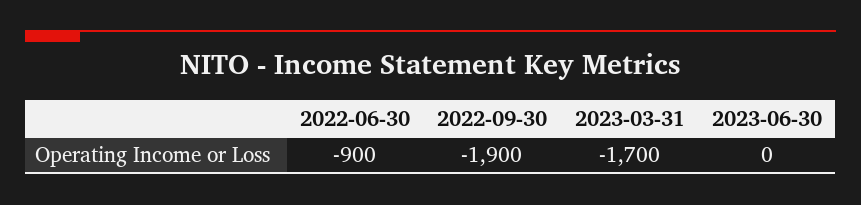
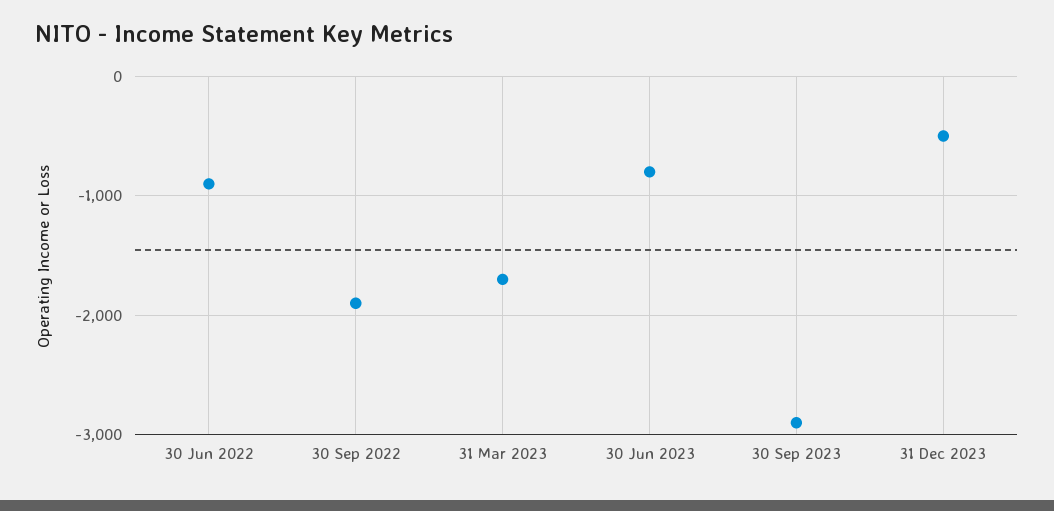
2023-06-30: 0 -> -800
30 Sep 2023: none -> -2900
31 Dec 2023: none -> -500

